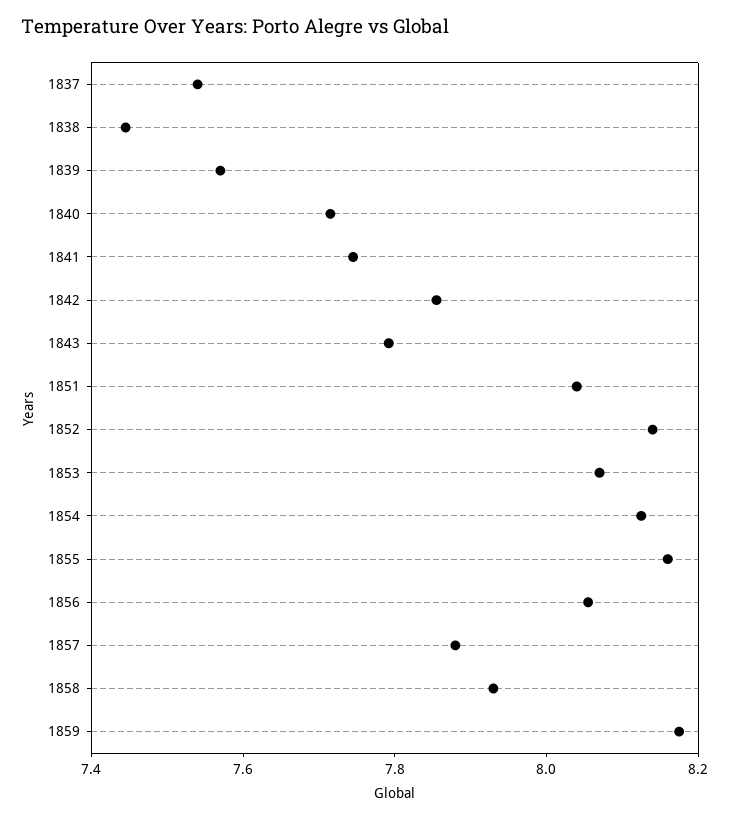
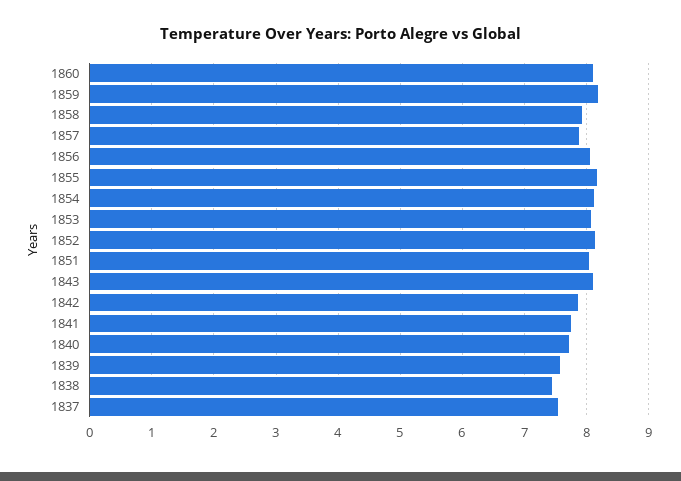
1843: 7.8 -> 8.1
1860: none -> 8.1

